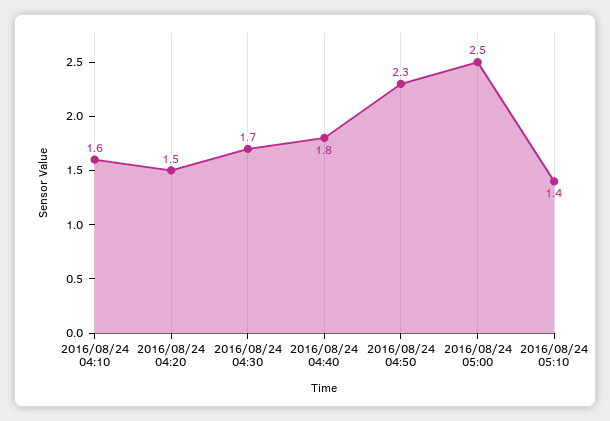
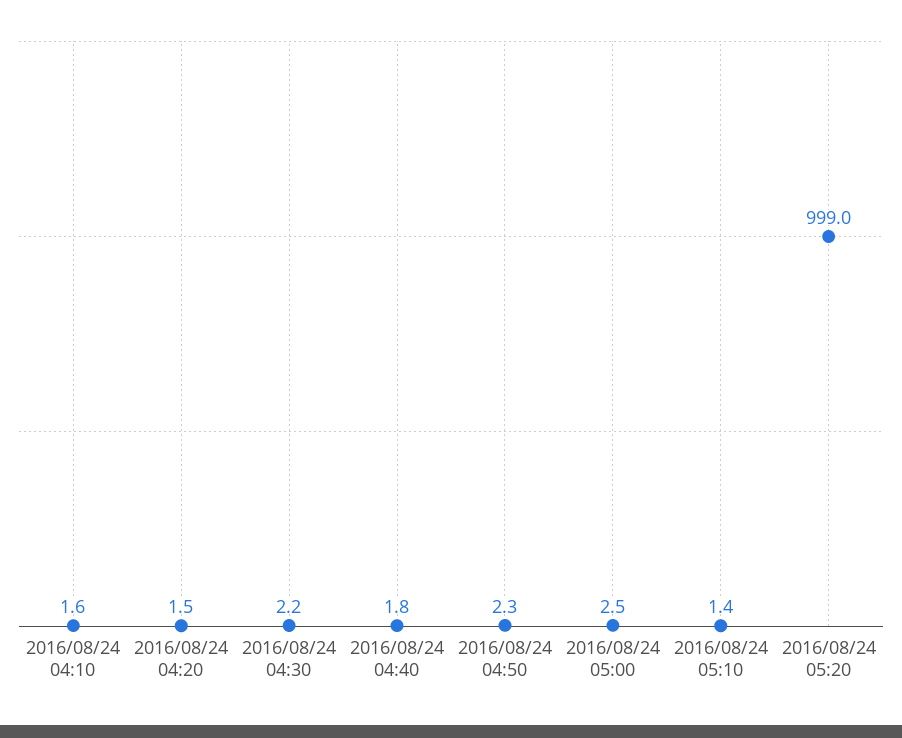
2016/08/24 04:30: 1.7 -> 2.2
2016/08/24 05:20: none -> 999

